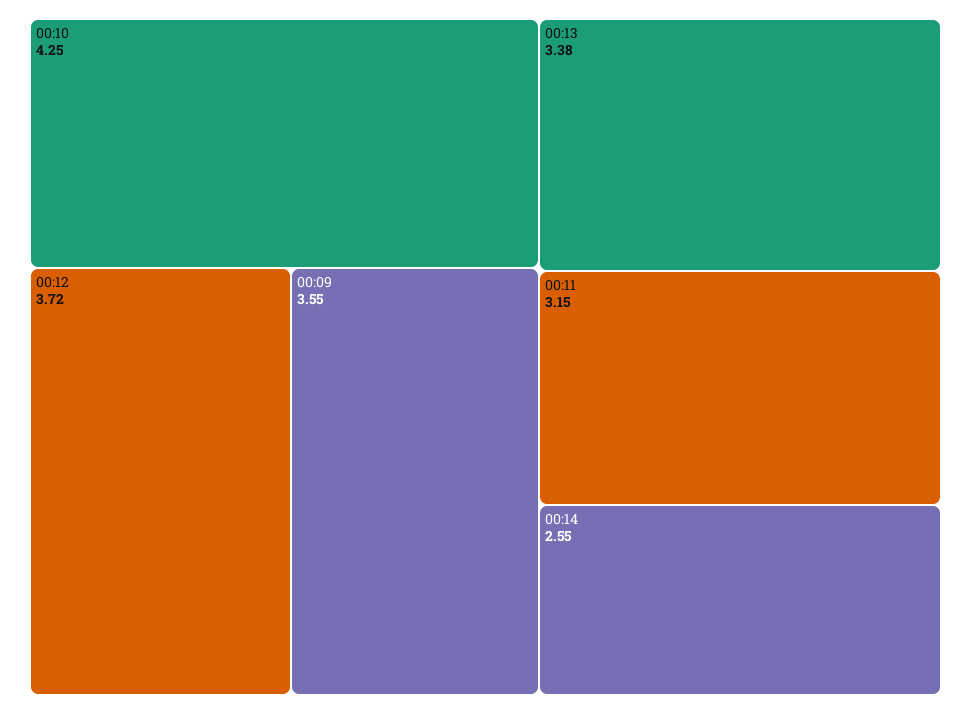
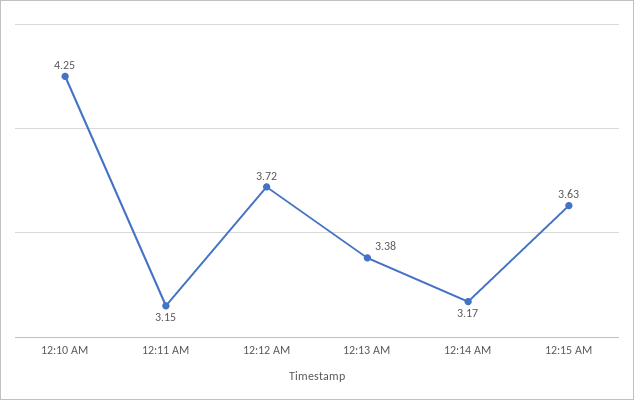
00:09: 3.55 -> none
00:14: 2.55 -> 3.17
12:15 AM: none -> 3.63

